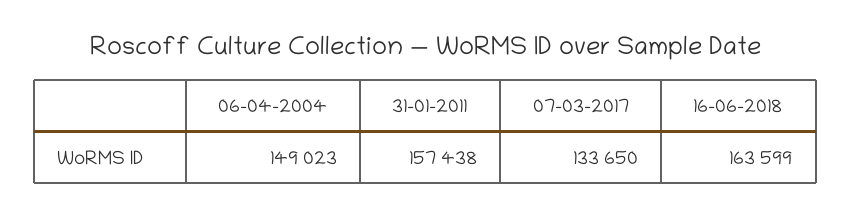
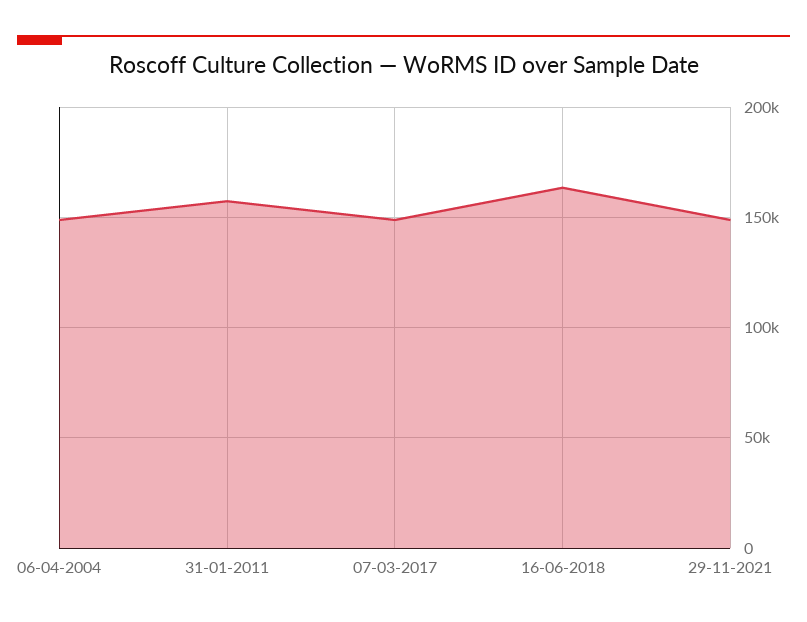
07-03-2017: 133650 -> 150000
29-11-2021: none -> 150000

